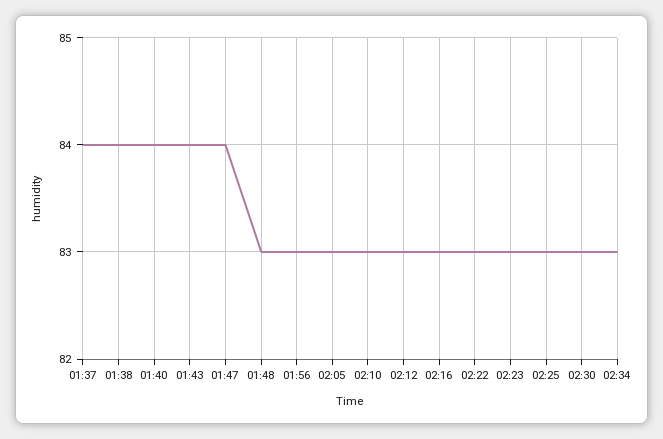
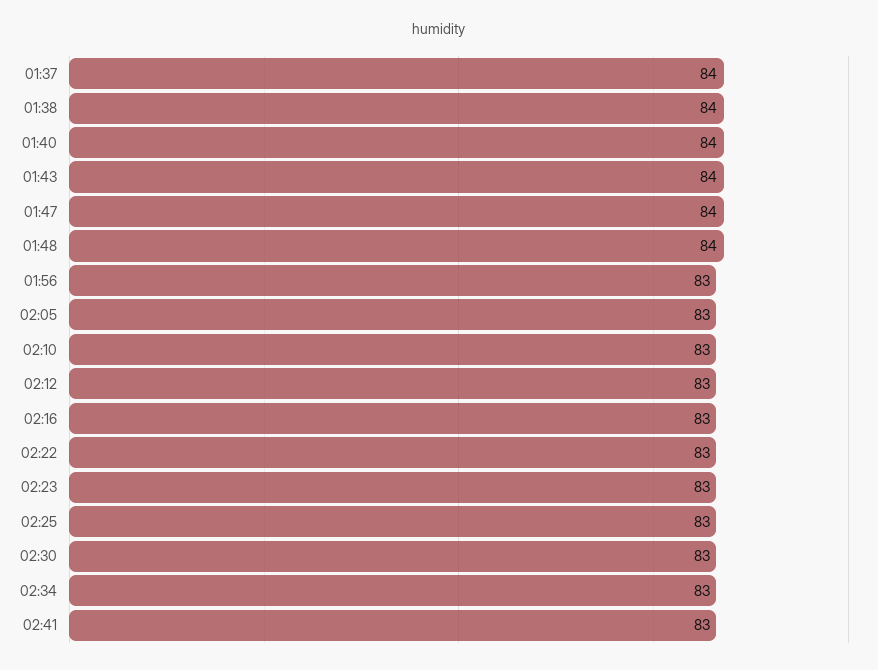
01:48: 83 -> 84
02:41: none -> 83

